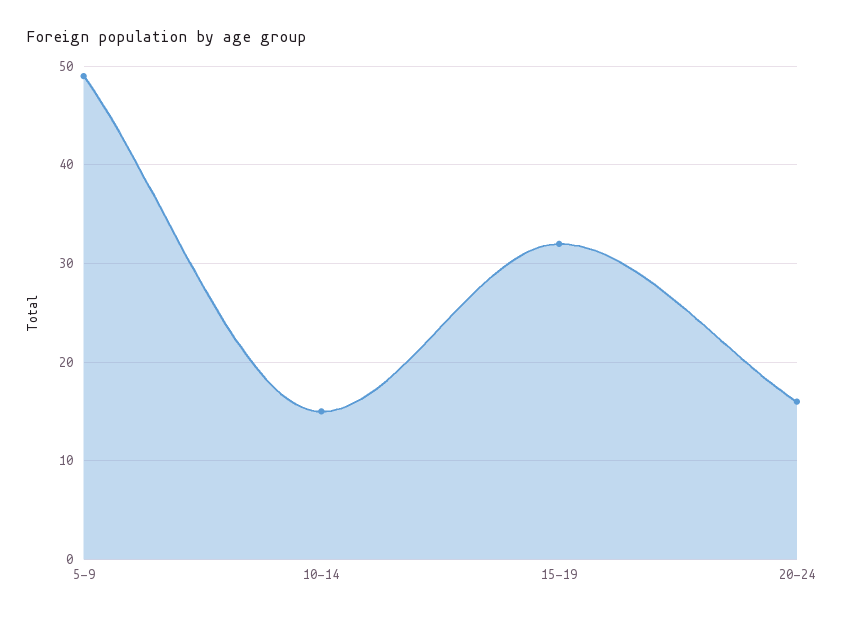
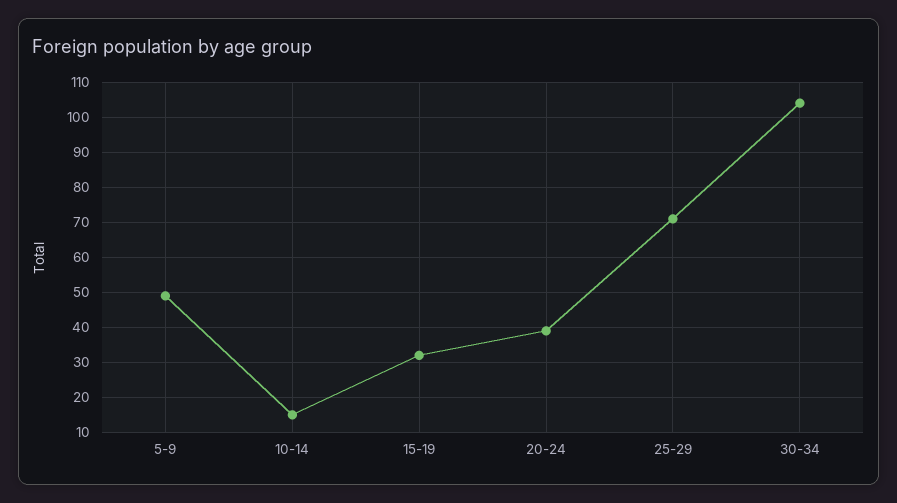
20-24: 16 -> 40
25-29: none -> 70
30-34: none -> 105

